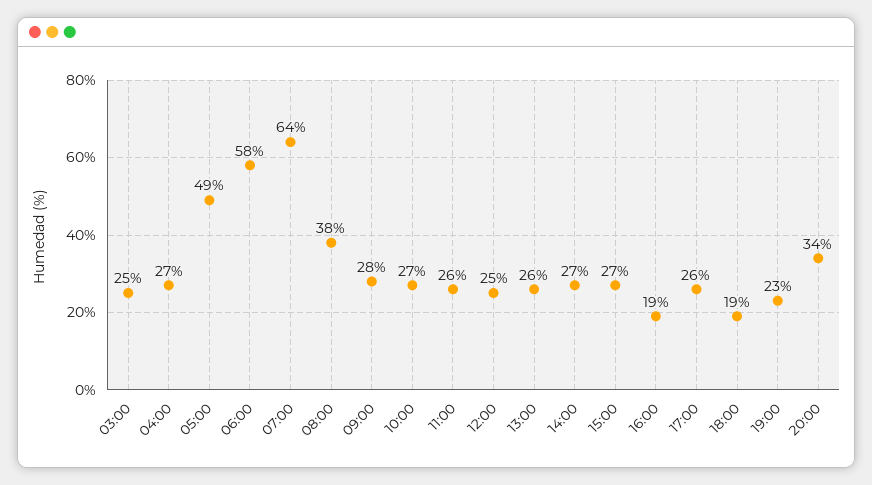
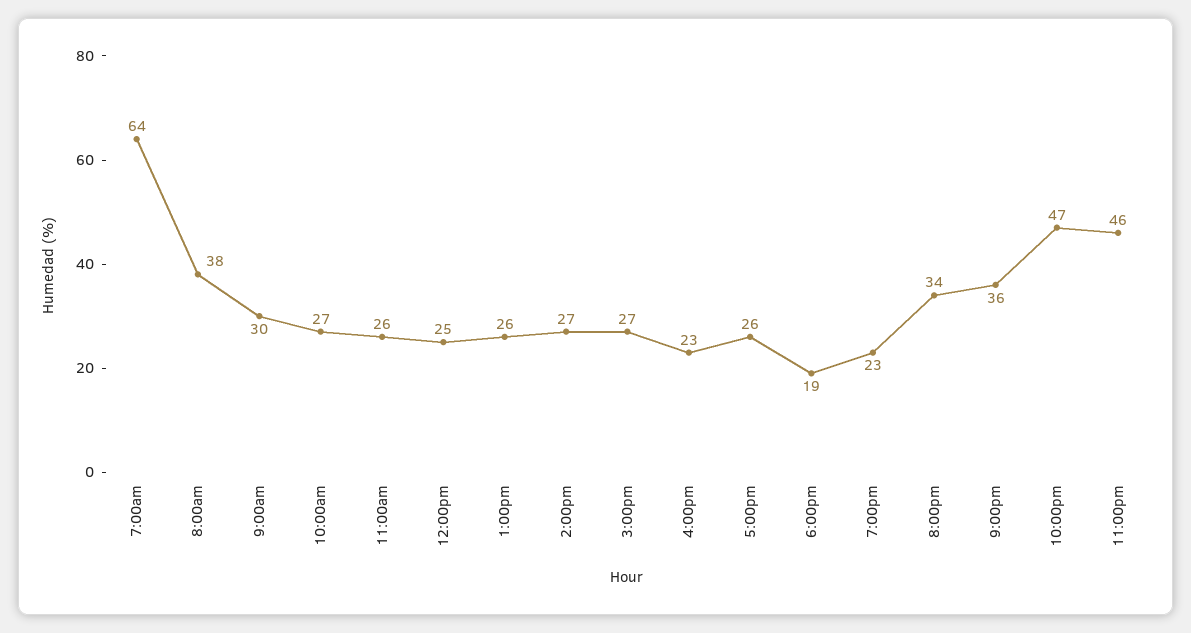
03:00: 25 -> none
04:00: 27 -> none
05:00: 49 -> none
06:00: 58 -> none
09:00: 28 -> 30
16:00: 19 -> 23
9:00pm: none -> 36
10:00pm: none -> 47
11:00pm: none -> 46

